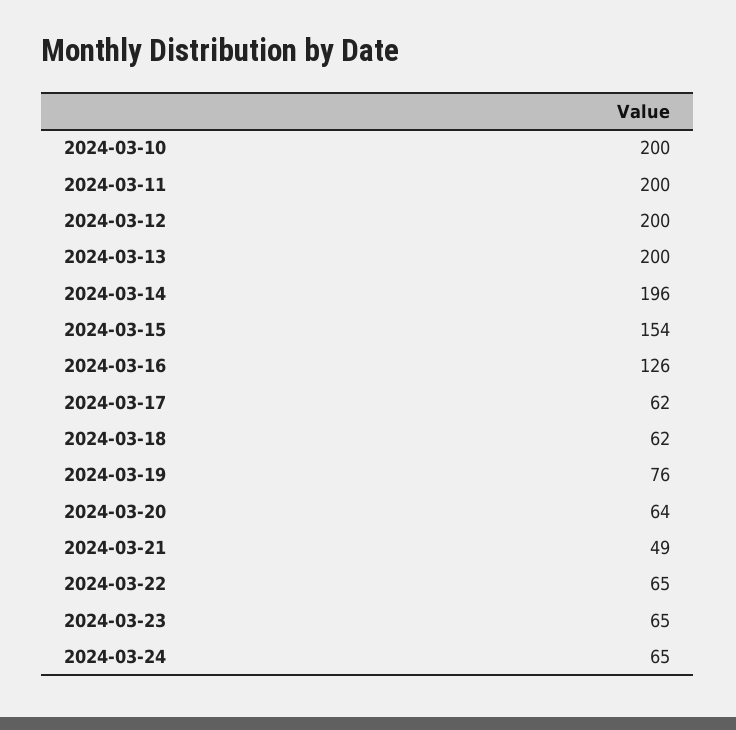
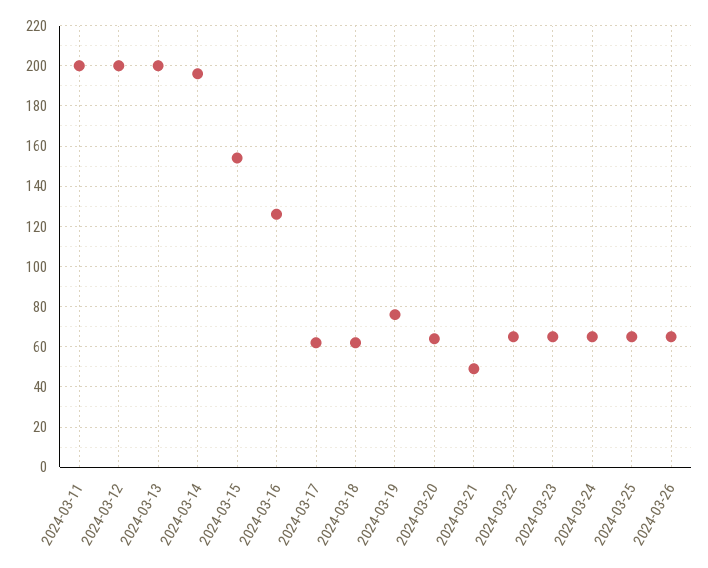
2024-03-10: 200 -> none
2024-03-25: none -> 65
2024-03-26: none -> 65

